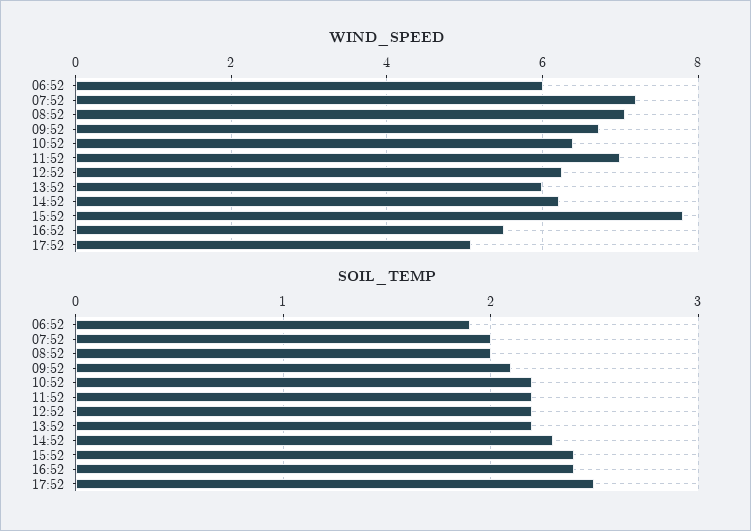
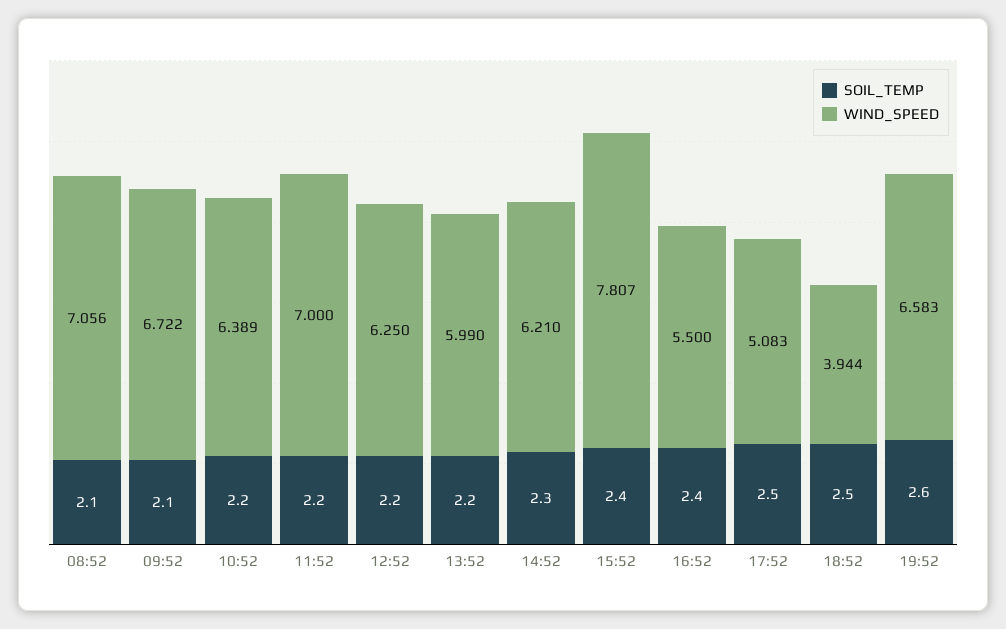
WIND_SPEED, 06:52: 6 -> none
WIND_SPEED, 07:52: 7.2 -> none
SOIL_TEMP, 06:52: 1.9 -> none
SOIL_TEMP, 07:52: 2 -> none
SOIL_TEMP, 08:52: 2 -> 2.1
SOIL_TEMP, 18:52: none -> 2.5
WIND_SPEED, 18:52: none -> 3.944
SOIL_TEMP, 19:52: none -> 2.6
WIND_SPEED, 19:52: none -> 6.583

